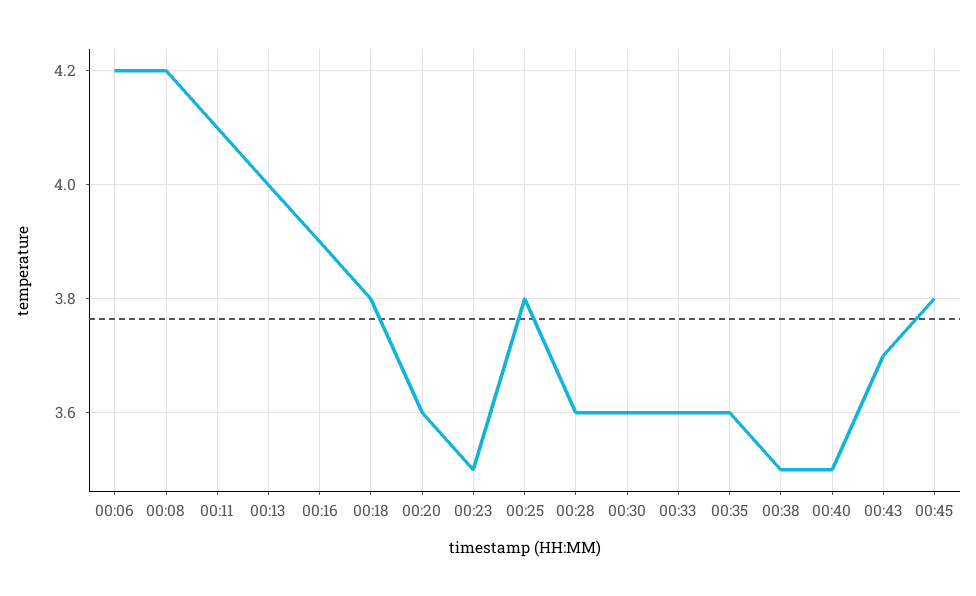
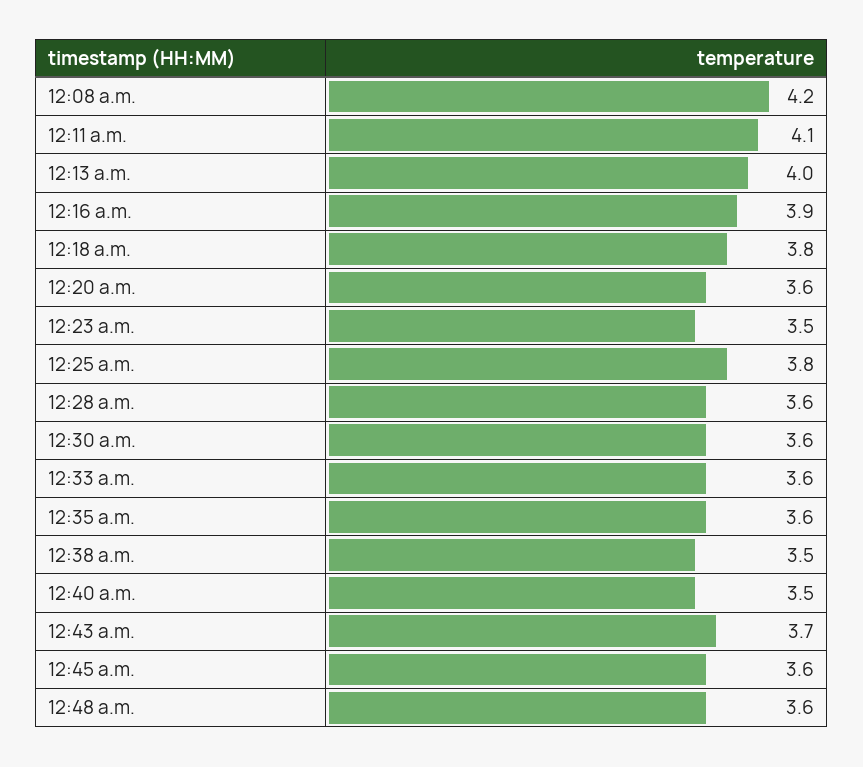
00:06: 4.2 -> none
00:45: 3.8 -> 3.6
12:48 a.m.: none -> 3.6

